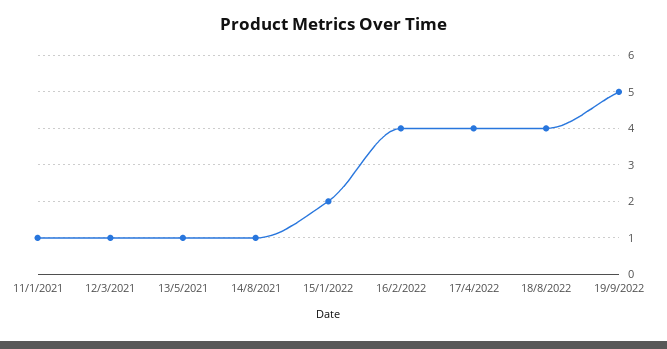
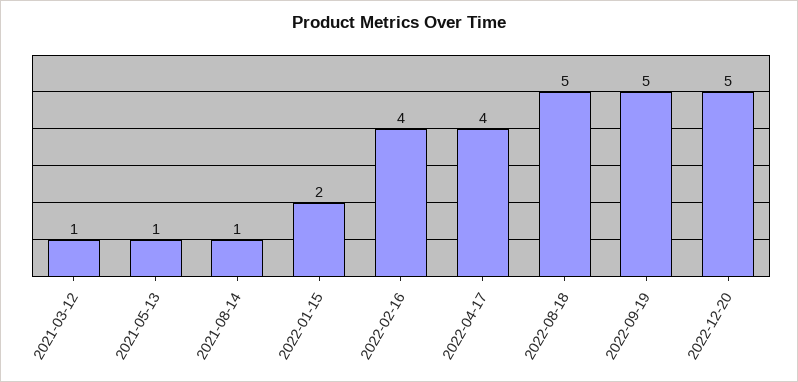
11/1/2021: 1 -> none
18/8/2022: 4 -> 5
2022-12-20: none -> 5

